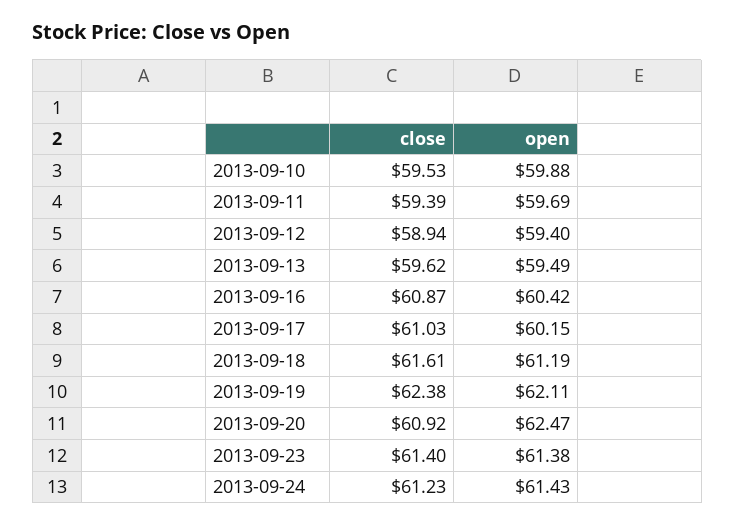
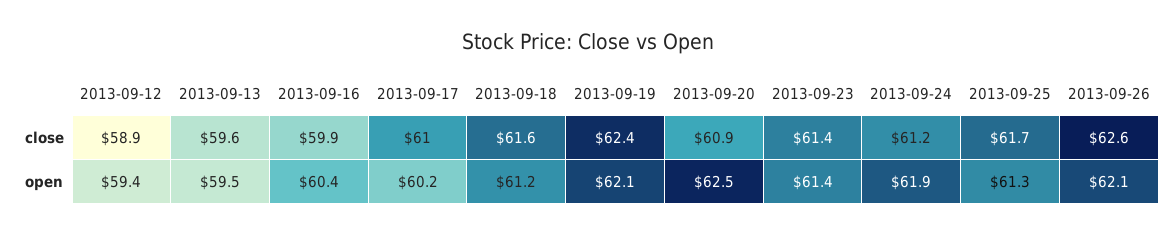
close, 2013-09-10: 59.53 -> none
open, 2013-09-10: 59.88 -> none
close, 2013-09-11: 59.39 -> none
open, 2013-09-11: 59.69 -> none
close, 2013-09-16: 60.87 -> 59.9
open, 2013-09-24: 61.43 -> 61.9
close, 2013-09-25: none -> 61.7
close, 2013-09-26: none -> 62.6
open, 2013-09-25: none -> 61.3
open, 2013-09-26: none -> 62.1

